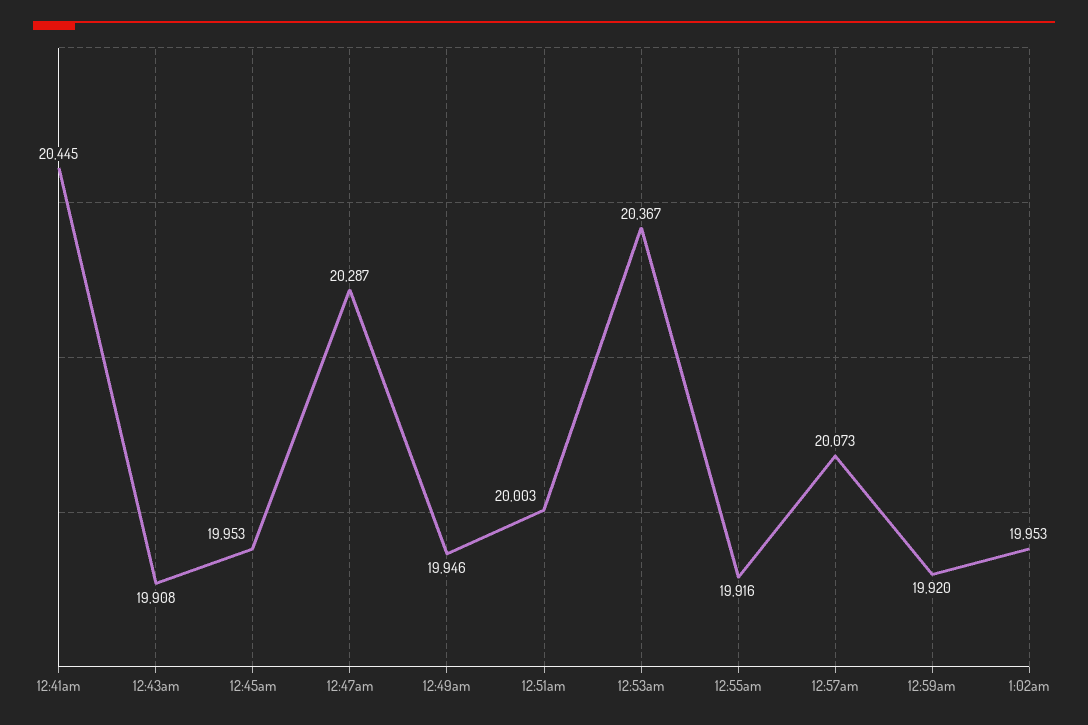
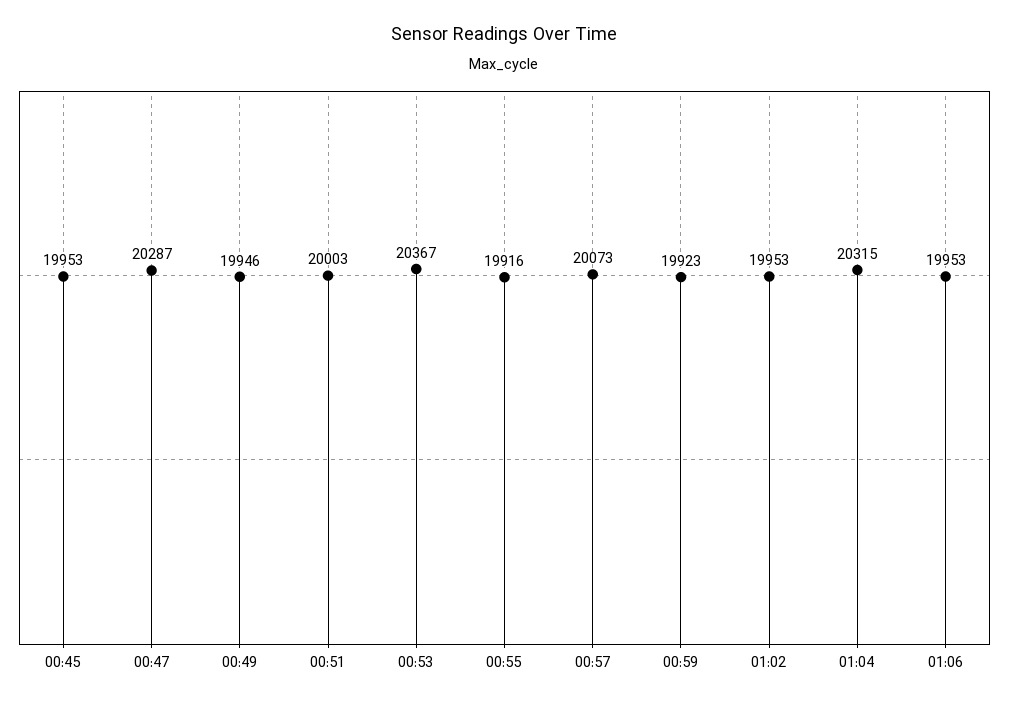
12:41am: 20445 -> none
12:43am: 19908 -> none
12:59am: 19920 -> 19923
01:04: none -> 20315
01:06: none -> 19953

